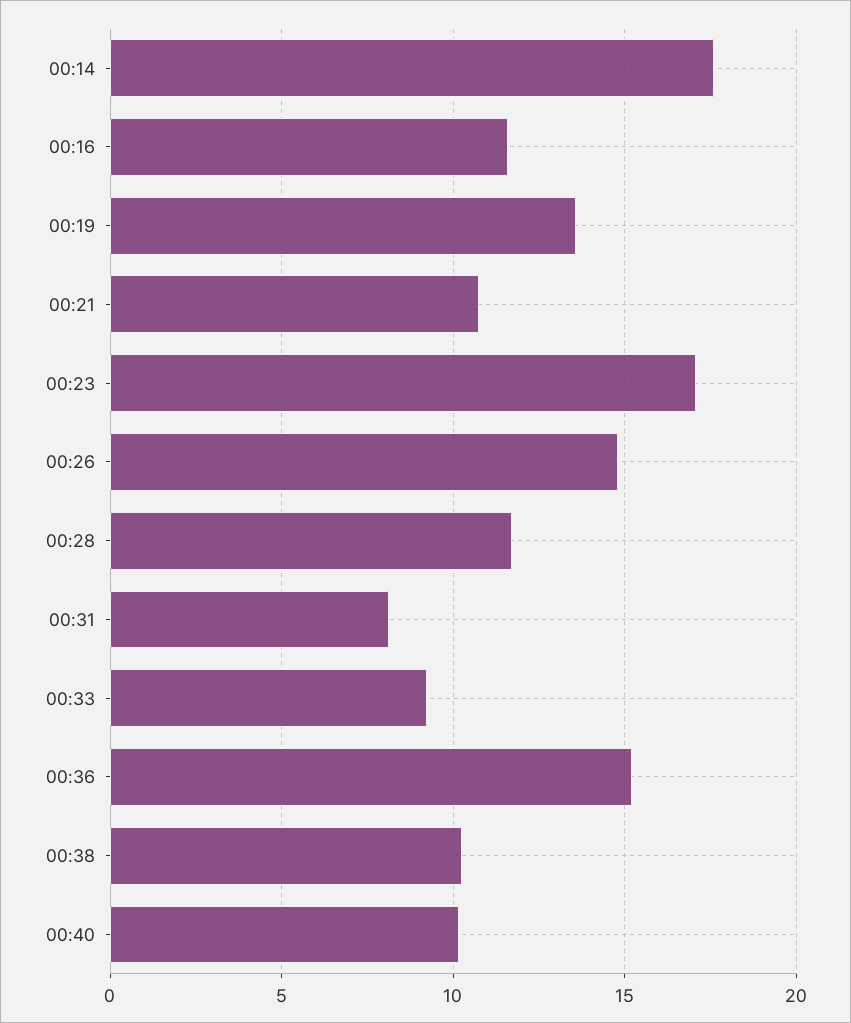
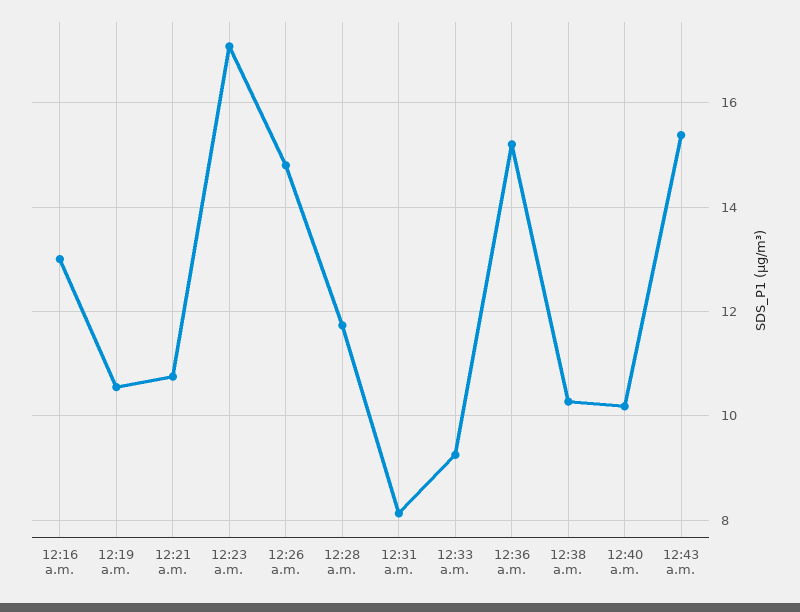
00:14: 17.5 -> none
00:16: 11.5 -> 13
00:19: 13.5 -> 10.6
12:43 a.m.: none -> 15.4

